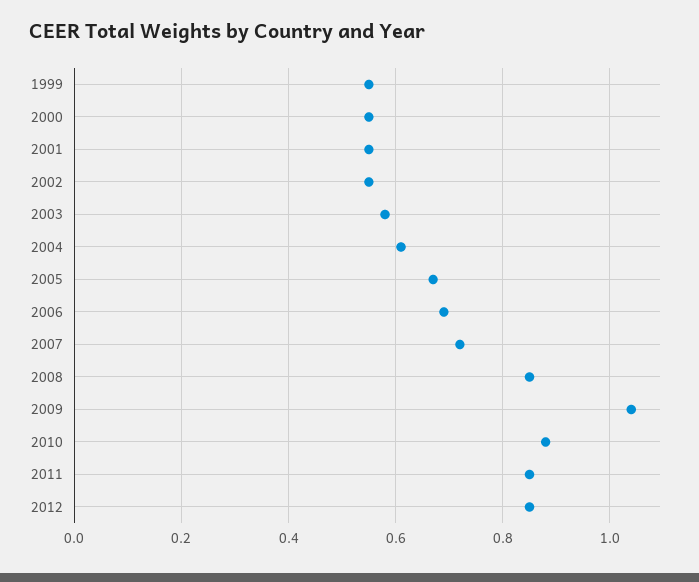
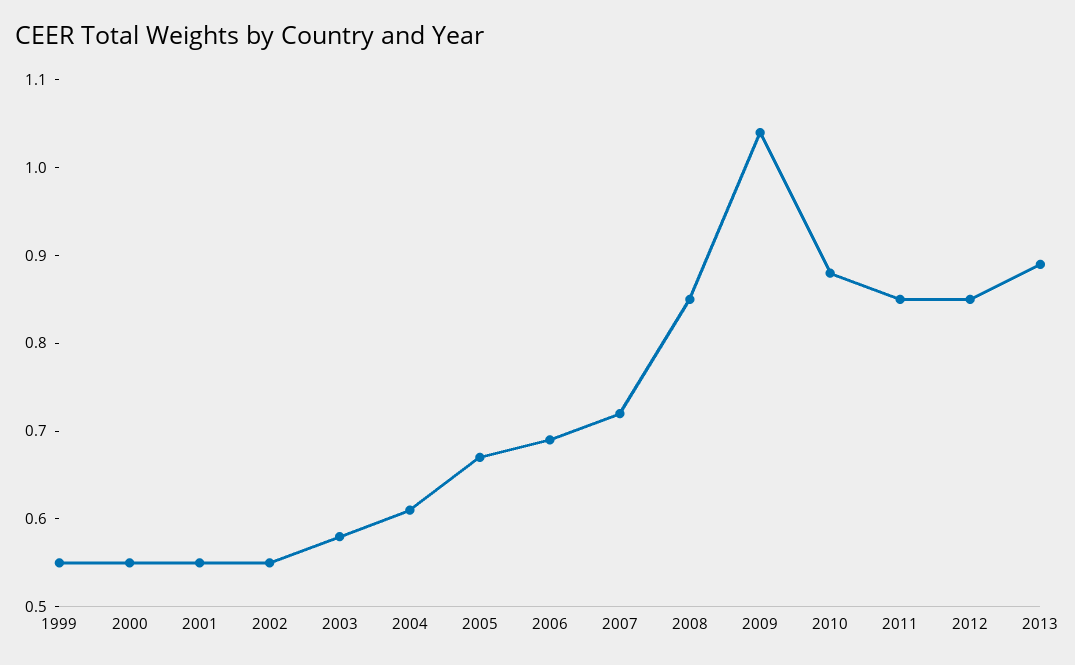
2013: none -> 0.89

